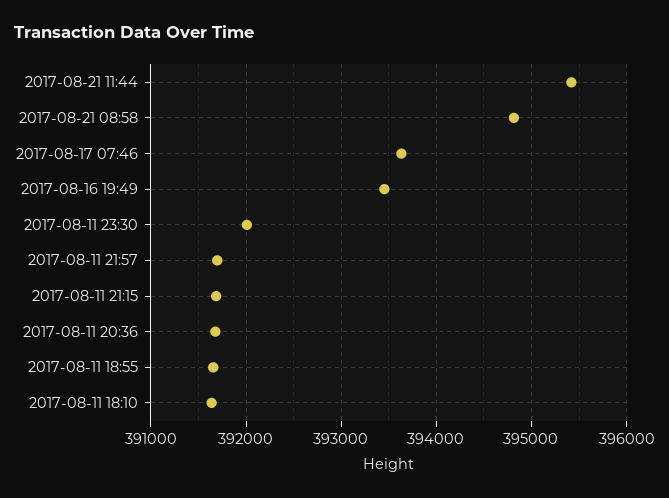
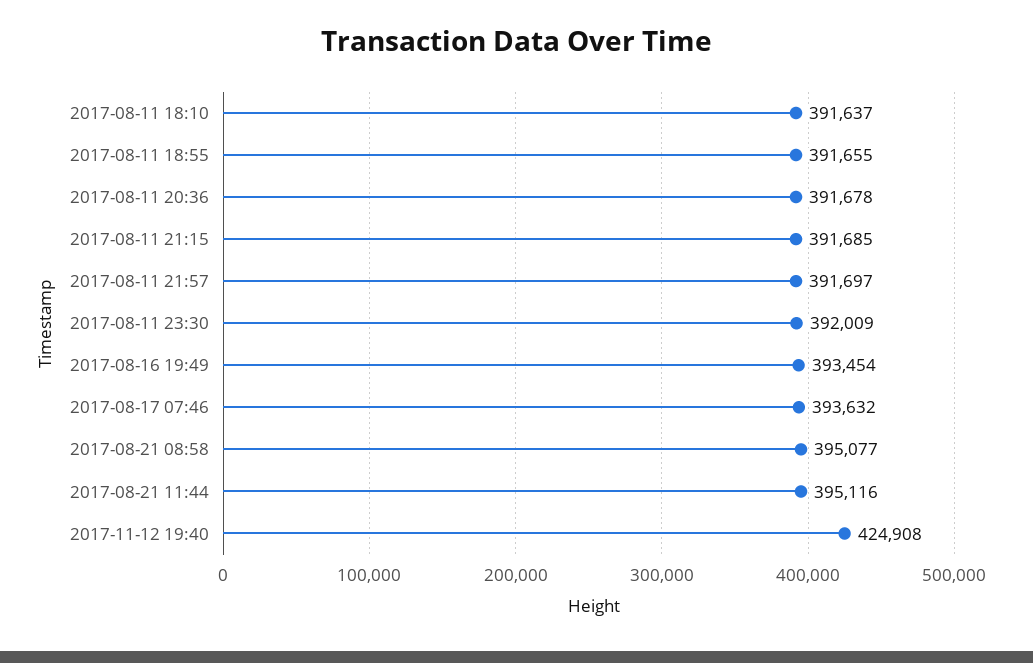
2017-08-21 11:44: 395400 -> 395116
2017-08-21 08:58: 394800 -> 395077
2017-11-12 19:40: none -> 424908

